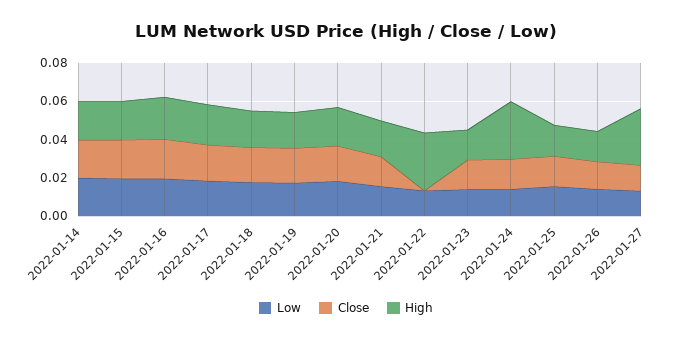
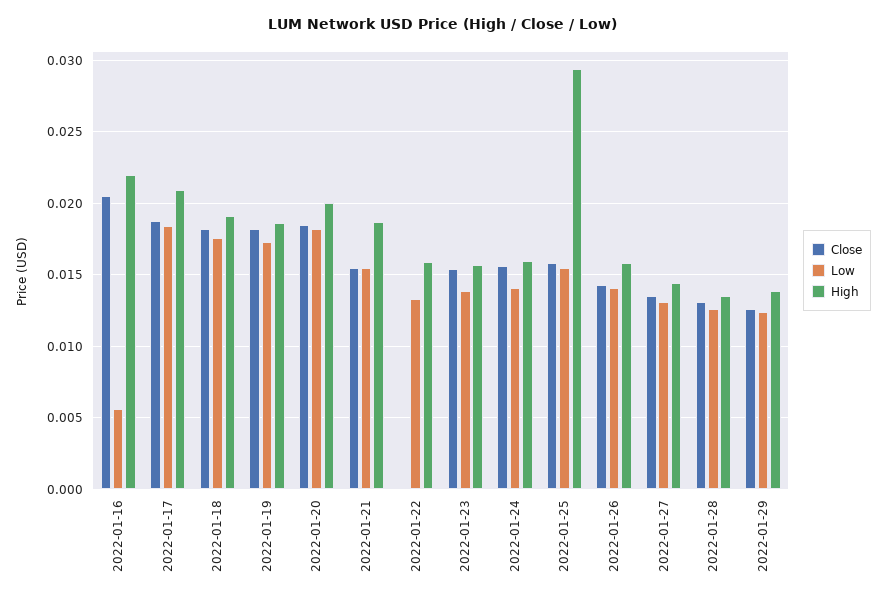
Low, 2022-01-14: 0.02 -> none
Close, 2022-01-14: 0.02 -> none
High, 2022-01-14: 0.02 -> none
Low, 2022-01-15: 0.02 -> none
Close, 2022-01-15: 0.02 -> none
High, 2022-01-15: 0.02 -> none
Low, 2022-01-16: 0.02 -> 0.0055
High, 2022-01-22: 0.03 -> 0.016
High, 2022-01-24: 0.03 -> 0.016
High, 2022-01-25: 0.015 -> 0.0295
High, 2022-01-27: 0.03 -> 0.0145
Close, 2022-01-28: none -> 0.013
Low, 2022-01-28: none -> 0.0125
High, 2022-01-28: none -> 0.0135
Close, 2022-01-29: none -> 0.0125
Low, 2022-01-29: none -> 0.0125
High, 2022-01-29: none -> 0.014

